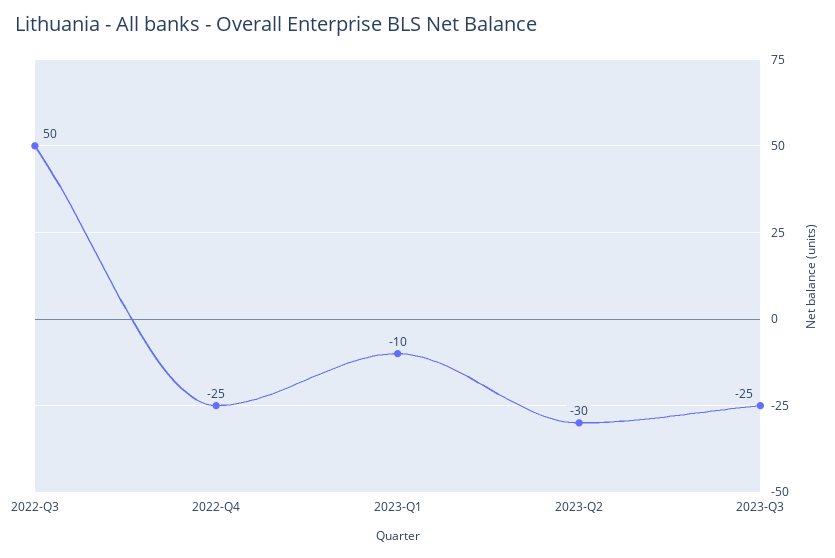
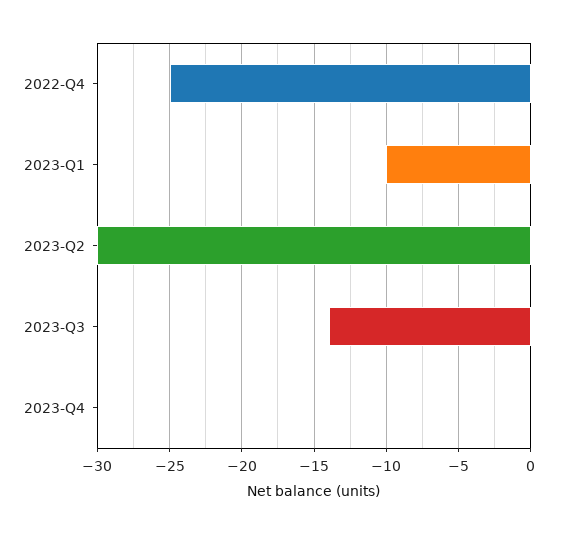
2022-Q3: 50 -> none
2023-Q3: -25 -> -14
2023-Q4: none -> 0

